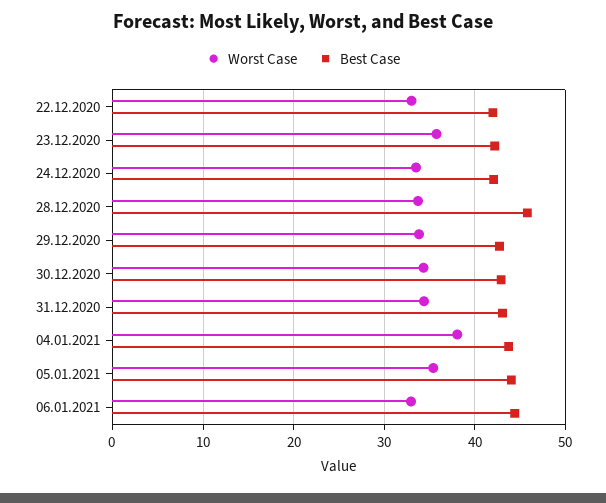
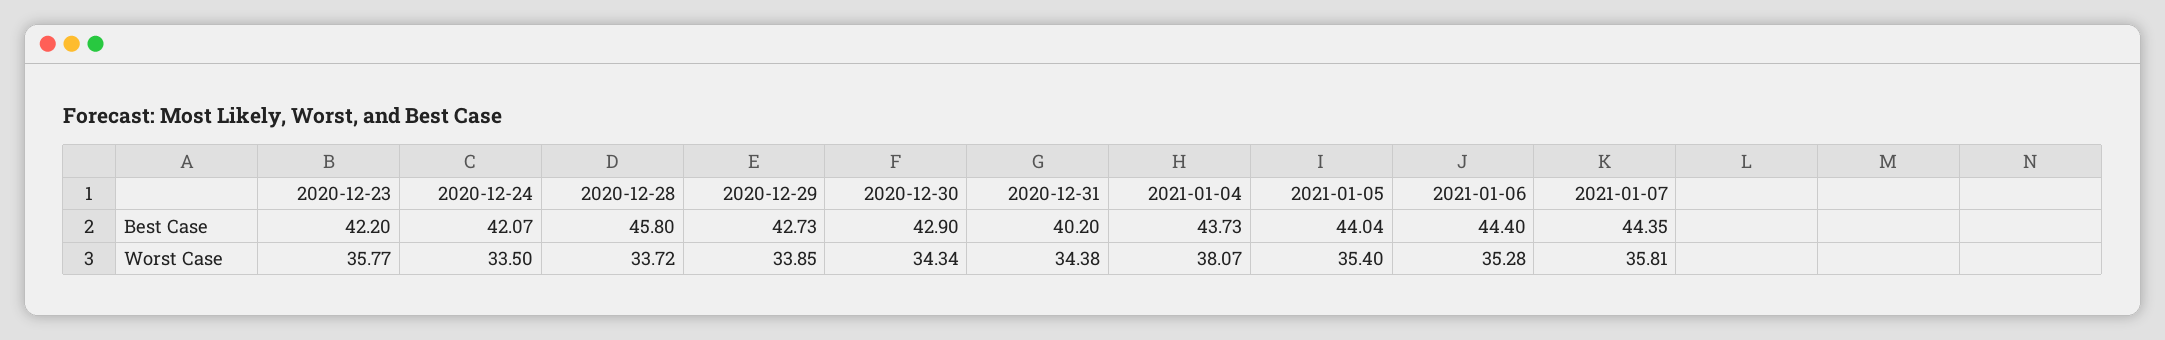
Worst Case, 22.12.2020: 33 -> none
Best Case, 22.12.2020: 42 -> none
Best Case, 31.12.2020: 43 -> 40.2
Worst Case, 06.01.2021: 33 -> 35.28
Best Case, 2021-01-07: none -> 44.35
Worst Case, 2021-01-07: none -> 35.81

